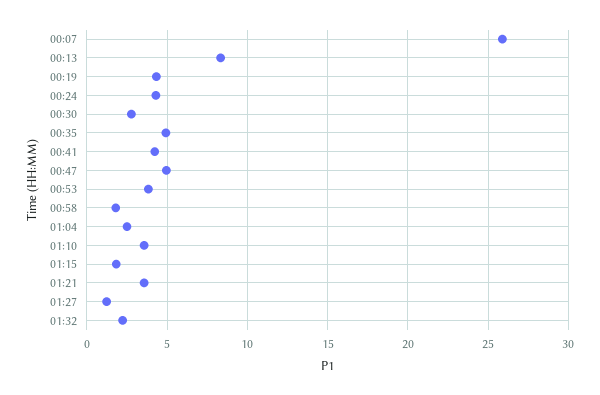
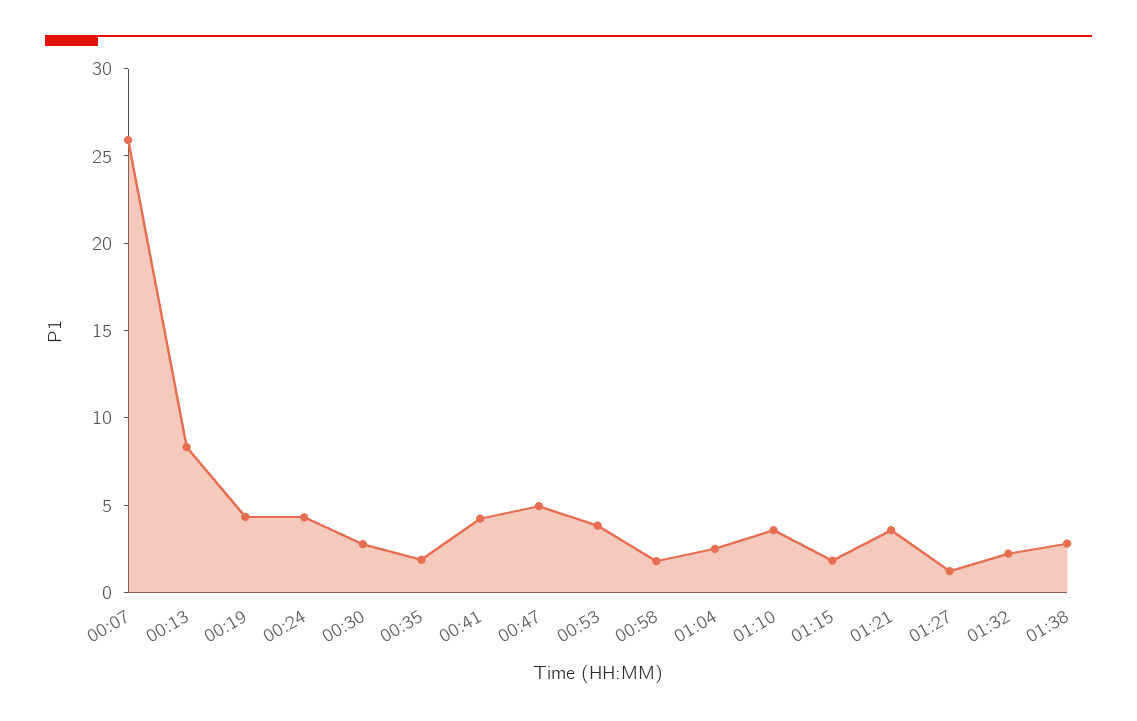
00:35: 5 -> 2
01:38: none -> 3

